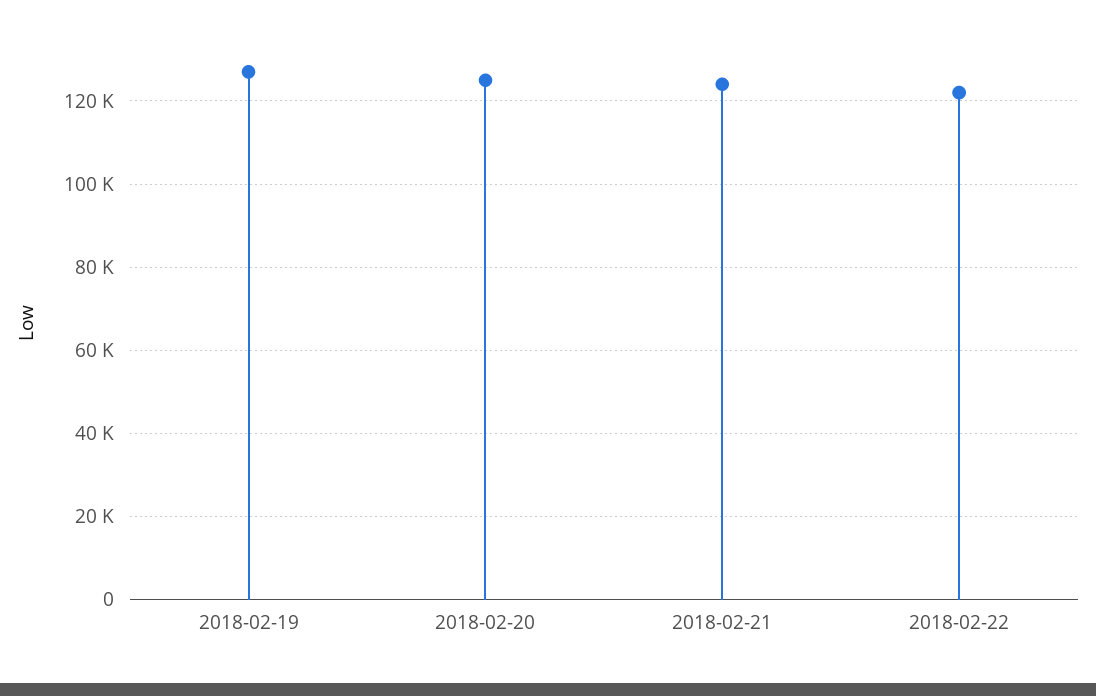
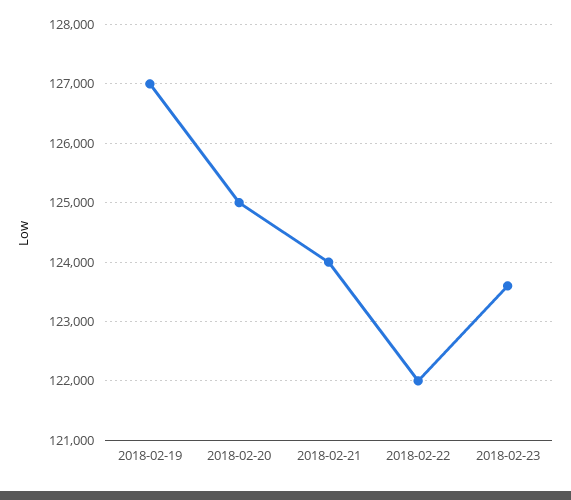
2018-02-23: none -> 123600

